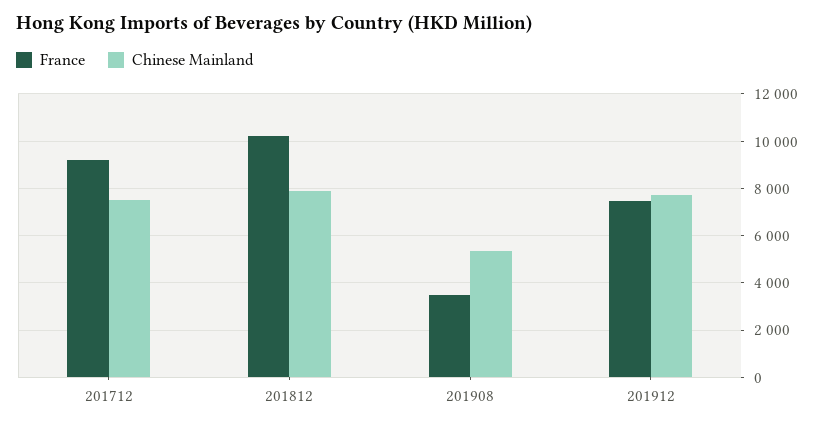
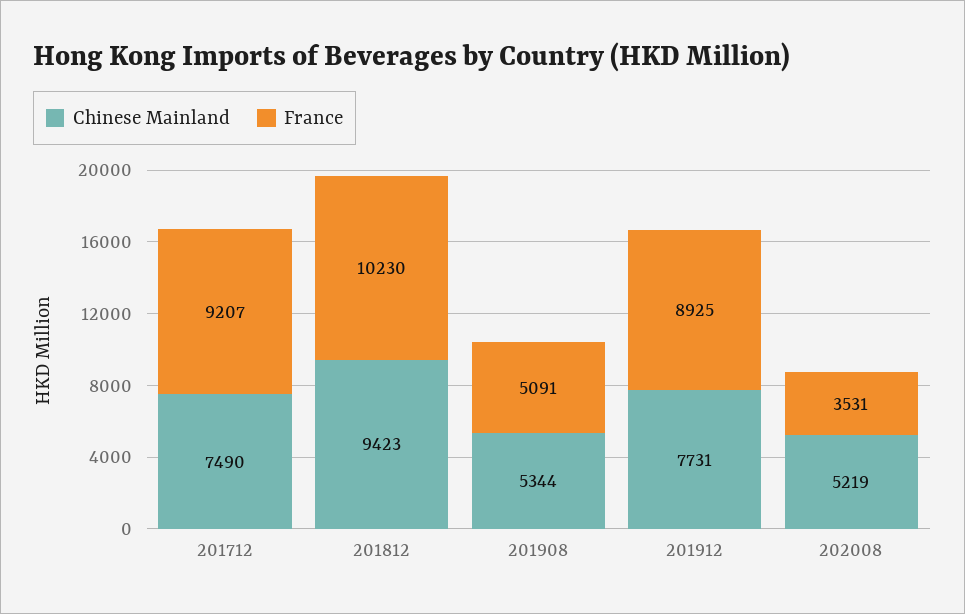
Chinese Mainland, 201812: 8000 -> 9423
France, 201908: 3500 -> 5091
France, 201912: 7500 -> 8925
Chinese Mainland, 202008: none -> 5219
France, 202008: none -> 3531

